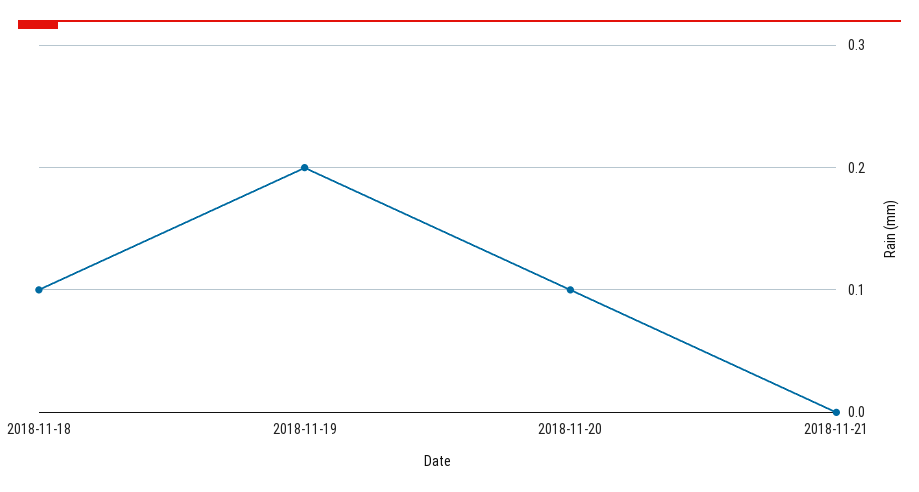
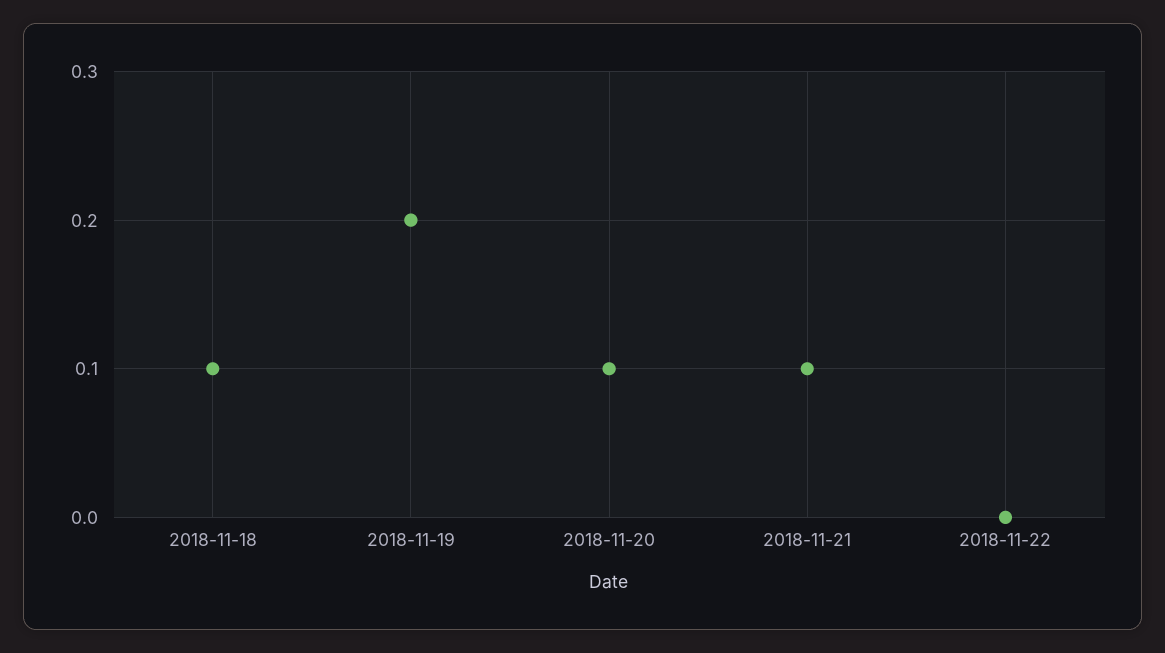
2018-11-21: 0 -> 0.1
2018-11-22: none -> 0

